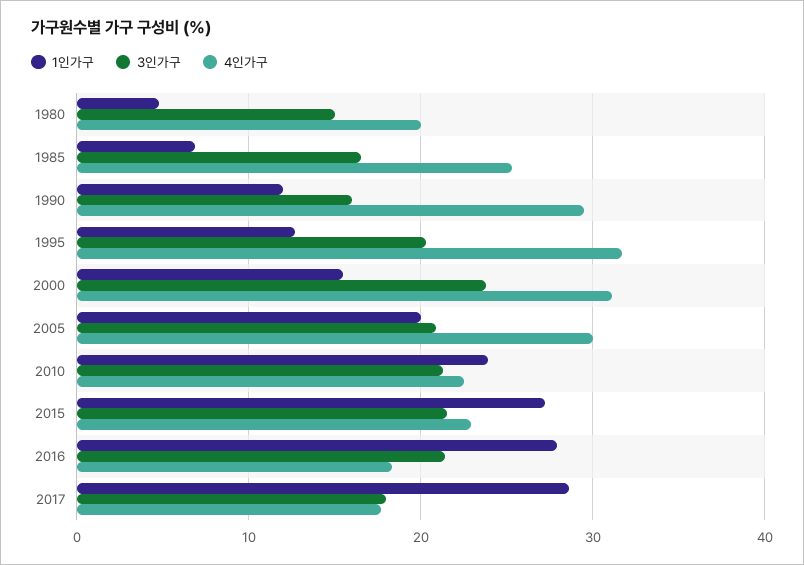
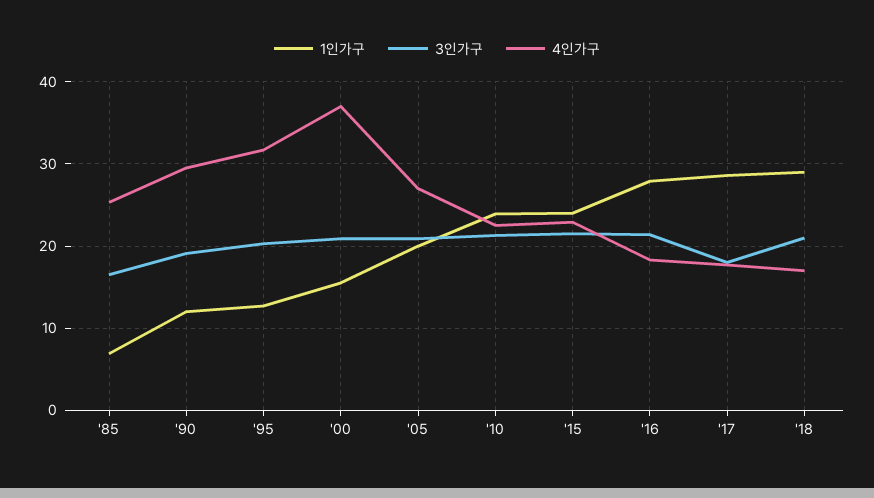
1인가구, 1980: 5 -> none
3인가구, 1980: 15 -> none
4인가구, 1980: 20 -> none
3인가구, 1990: 16 -> 19
3인가구, 2000: 24 -> 21
4인가구, 2000: 31 -> 37
4인가구, 2005: 30 -> 27
1인가구, 2015: 27 -> 24
1인가구, '18: none -> 29
3인가구, '18: none -> 21
4인가구, '18: none -> 17

